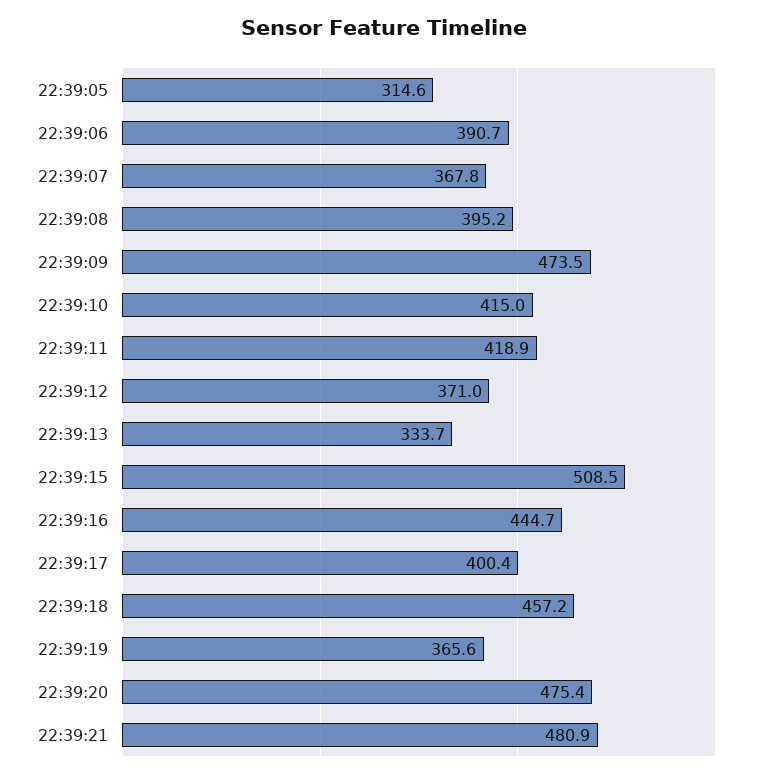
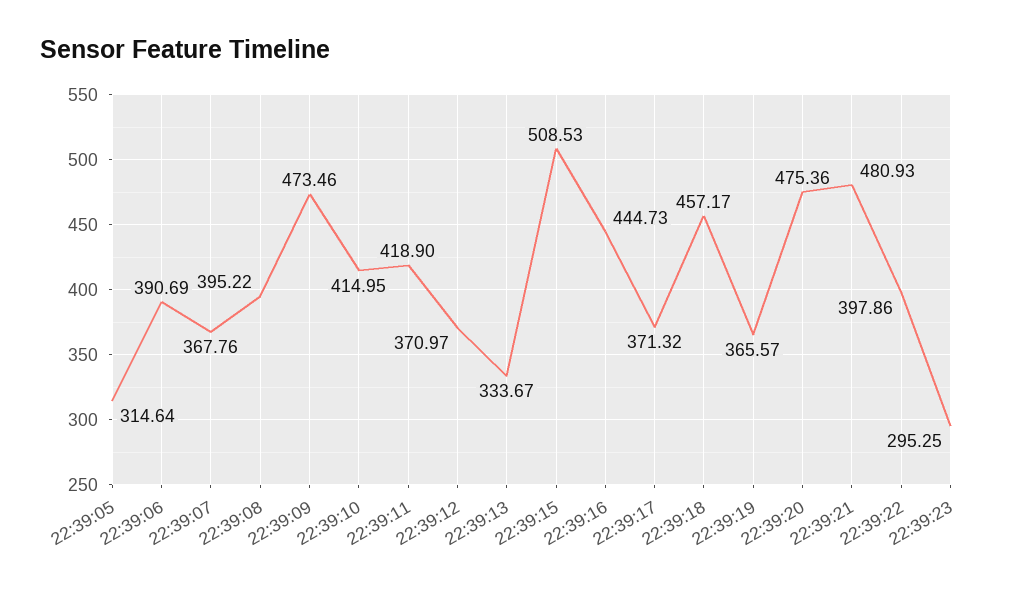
22:39:17: 400.4 -> 371.32
22:39:22: none -> 397.86
22:39:23: none -> 295.25

